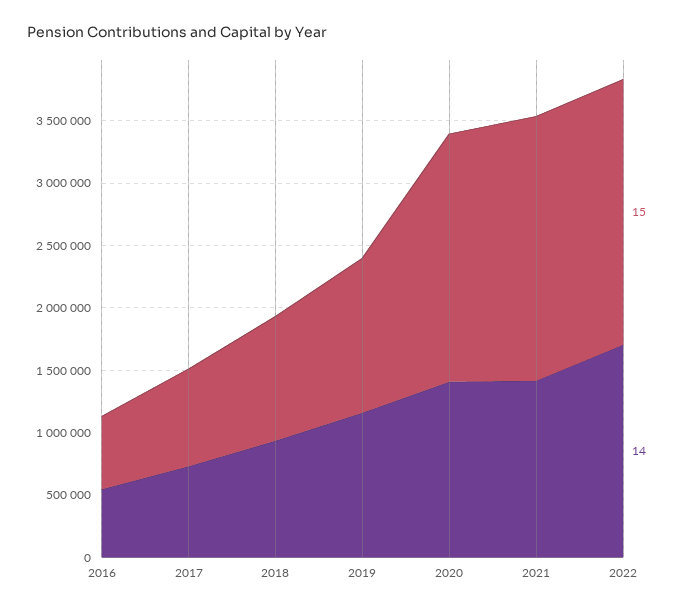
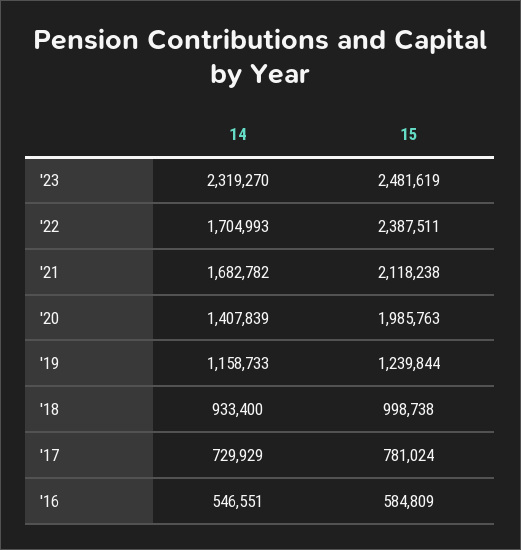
14, 2021: 1400000 -> 1682782
15, 2022: 2100000 -> 2387511
14, '23: none -> 2319270
15, '23: none -> 2481619

